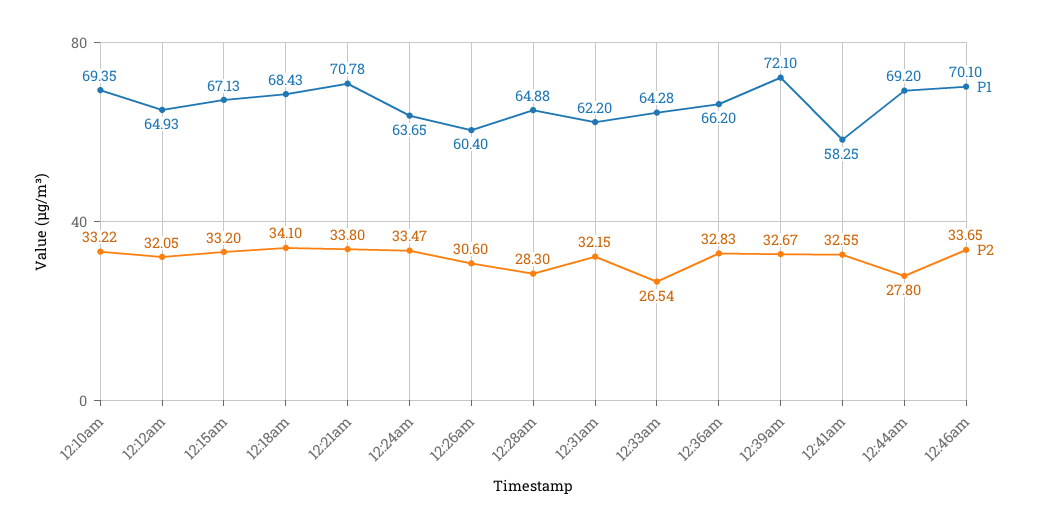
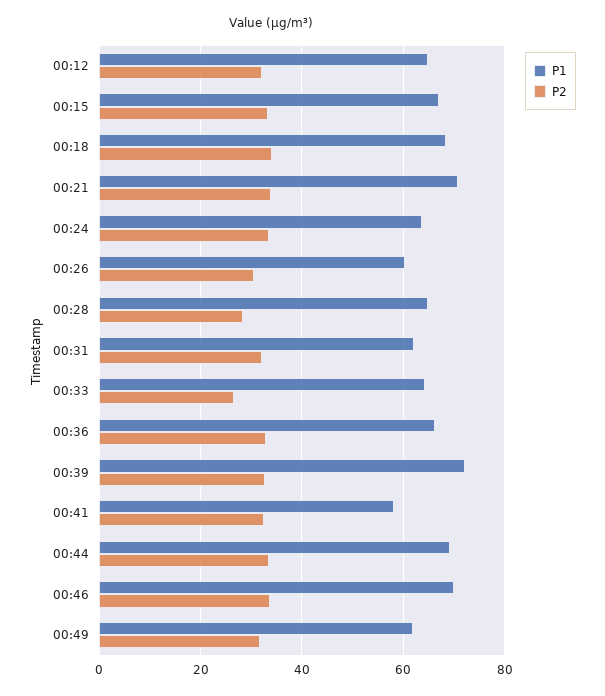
P1, 12:10am: 69.35 -> none
P2, 12:10am: 33.22 -> none
P2, 12:44am: 27.8 -> 34
P1, 00:49: none -> 62
P2, 00:49: none -> 32

